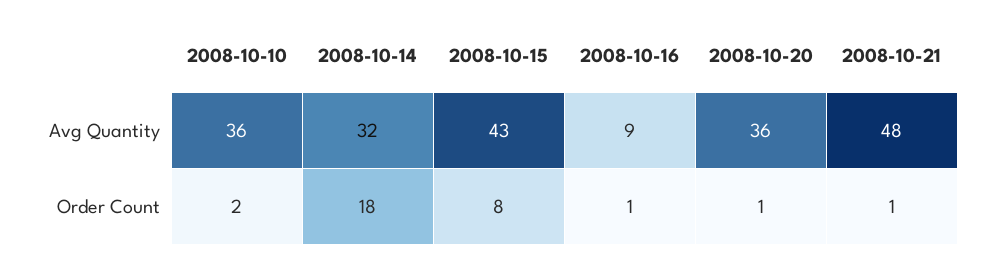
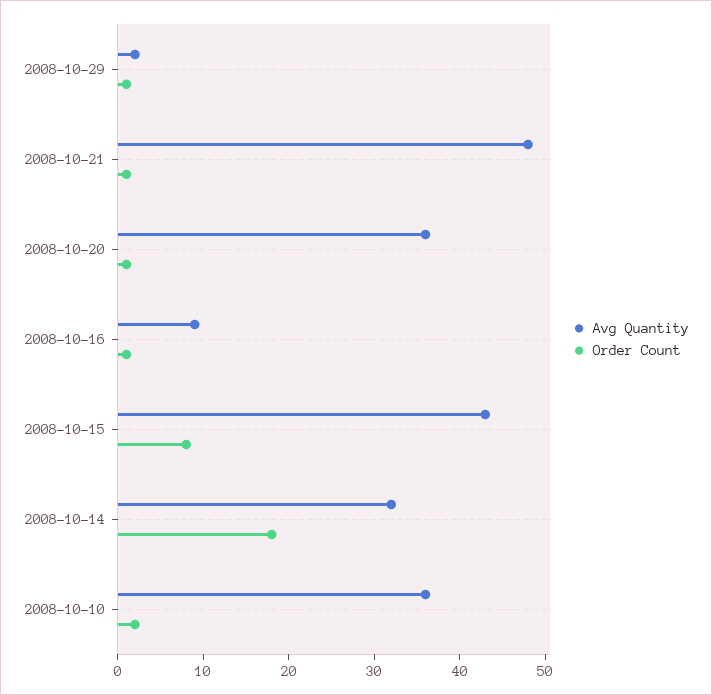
Avg Quantity, 2008-10-29: none -> 2
Order Count, 2008-10-29: none -> 1

